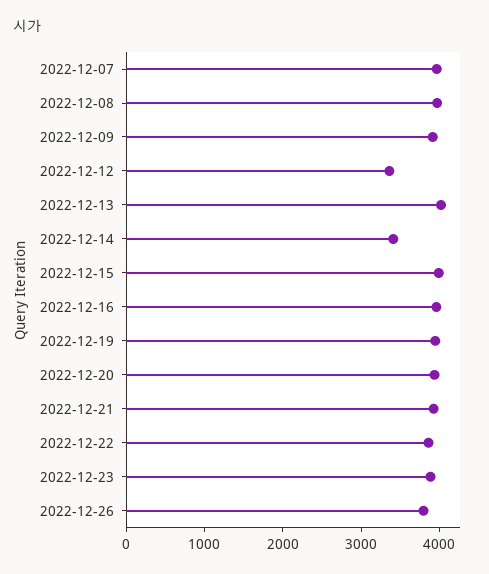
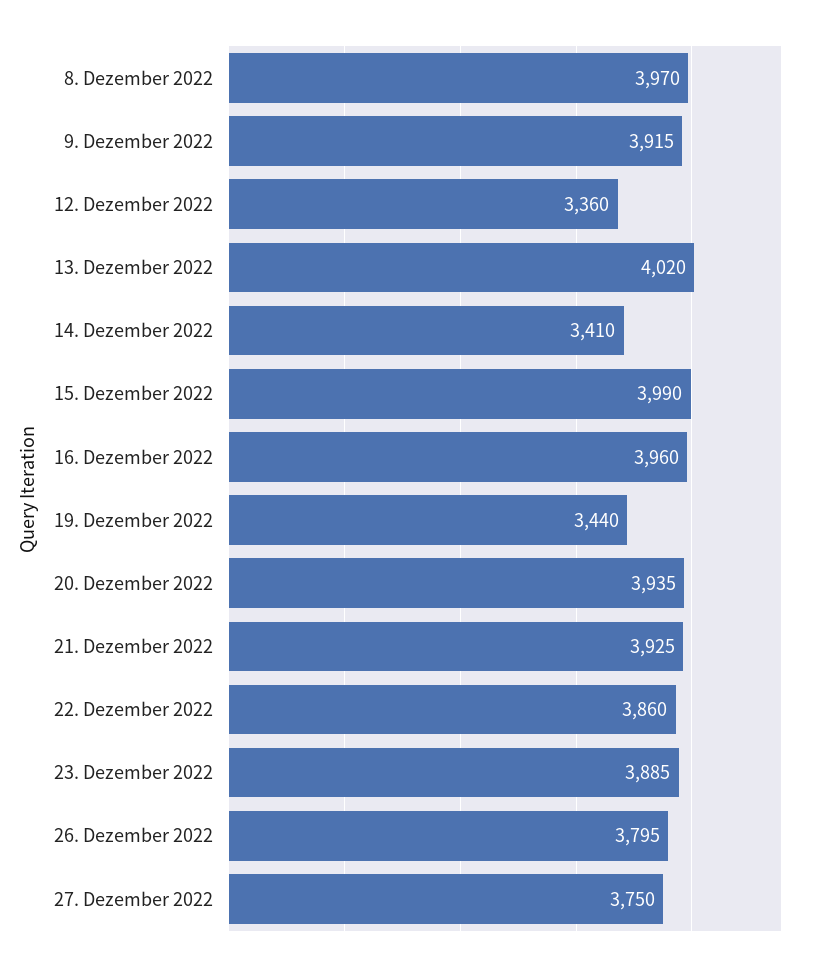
2022-12-07: 4000 -> none
2022-12-19: 4000 -> 3440
27. Dezember 2022: none -> 3750

